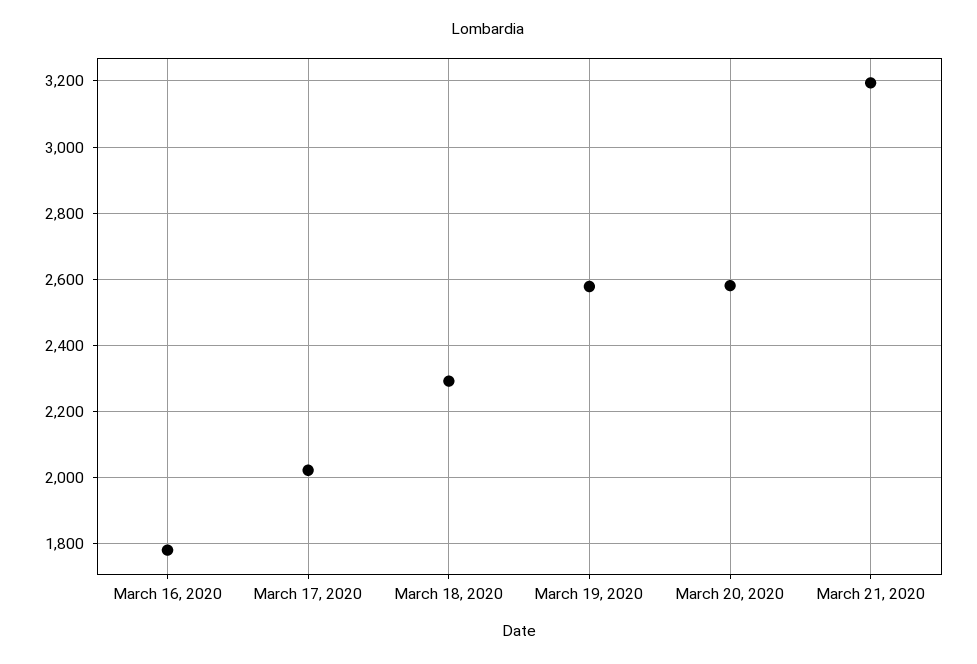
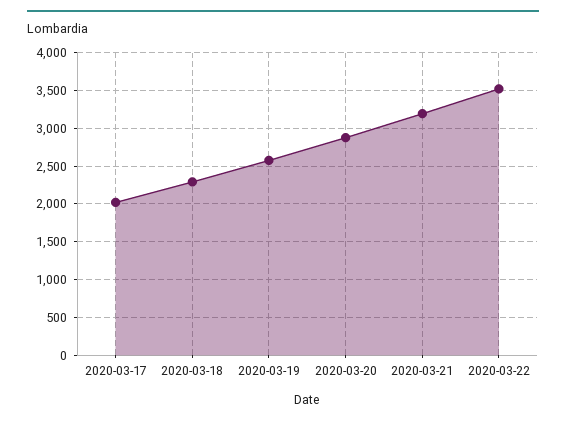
March 16, 2020: 1780 -> none
March 20, 2020: 2580 -> 2900
2020-03-22: none -> 3500

